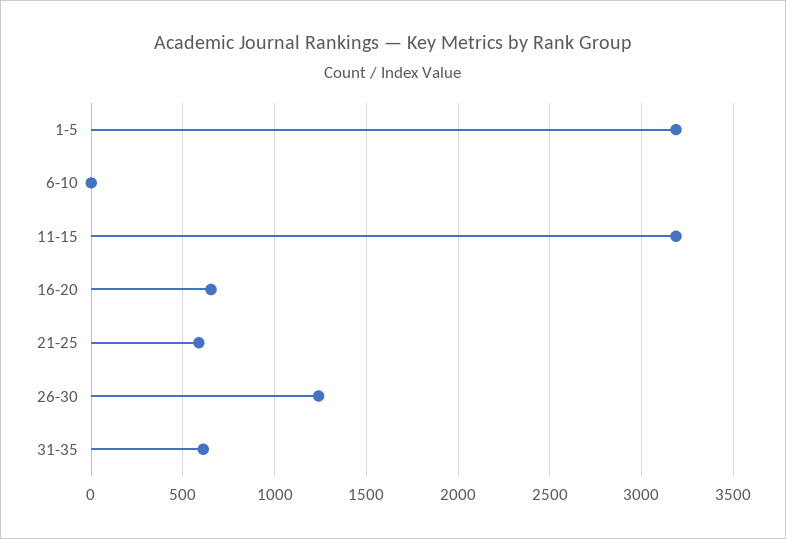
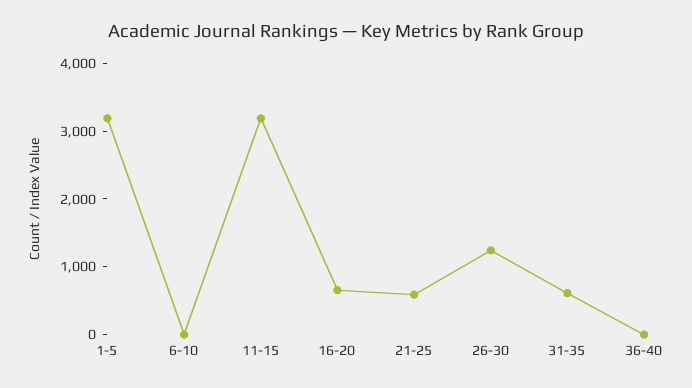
36-40: none -> 0

